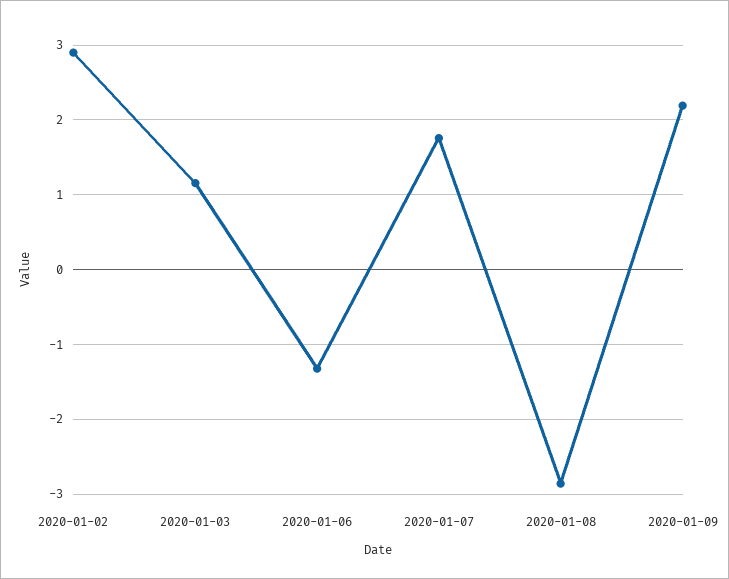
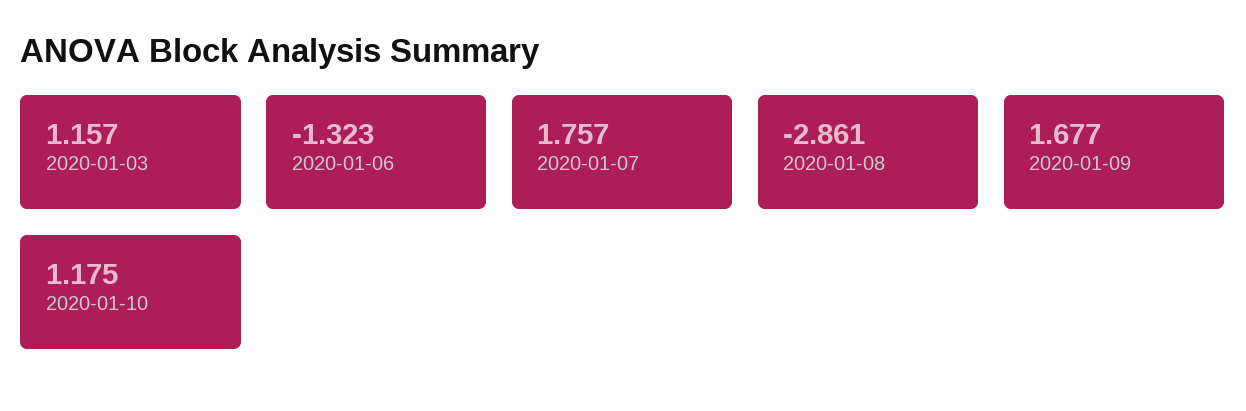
2020-01-02: 2.9 -> none
2020-01-09: 2.2 -> 1.677
2020-01-10: none -> 1.175

